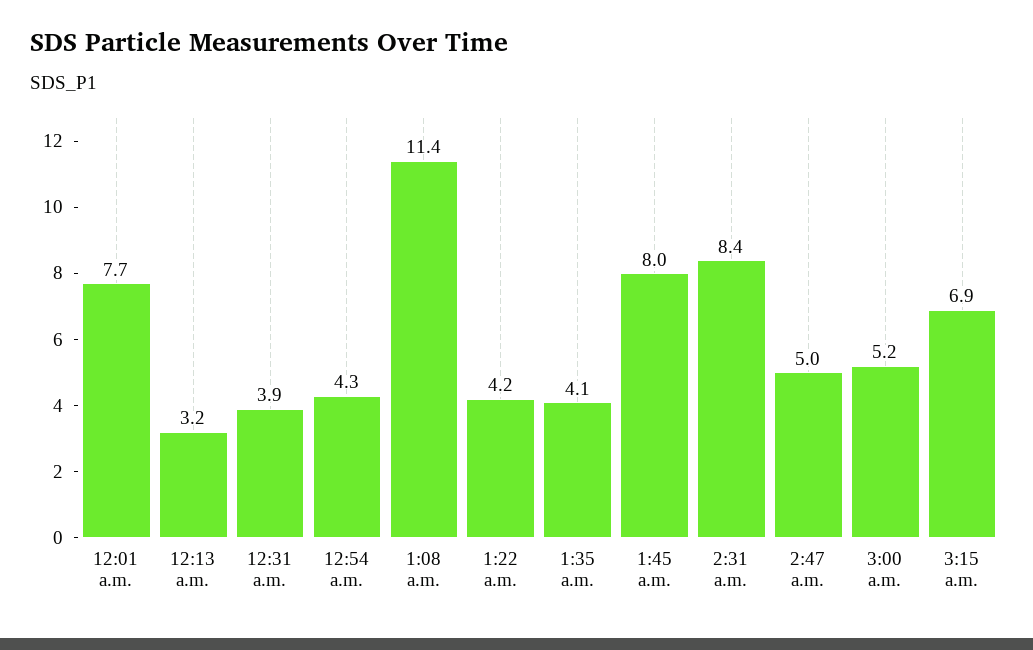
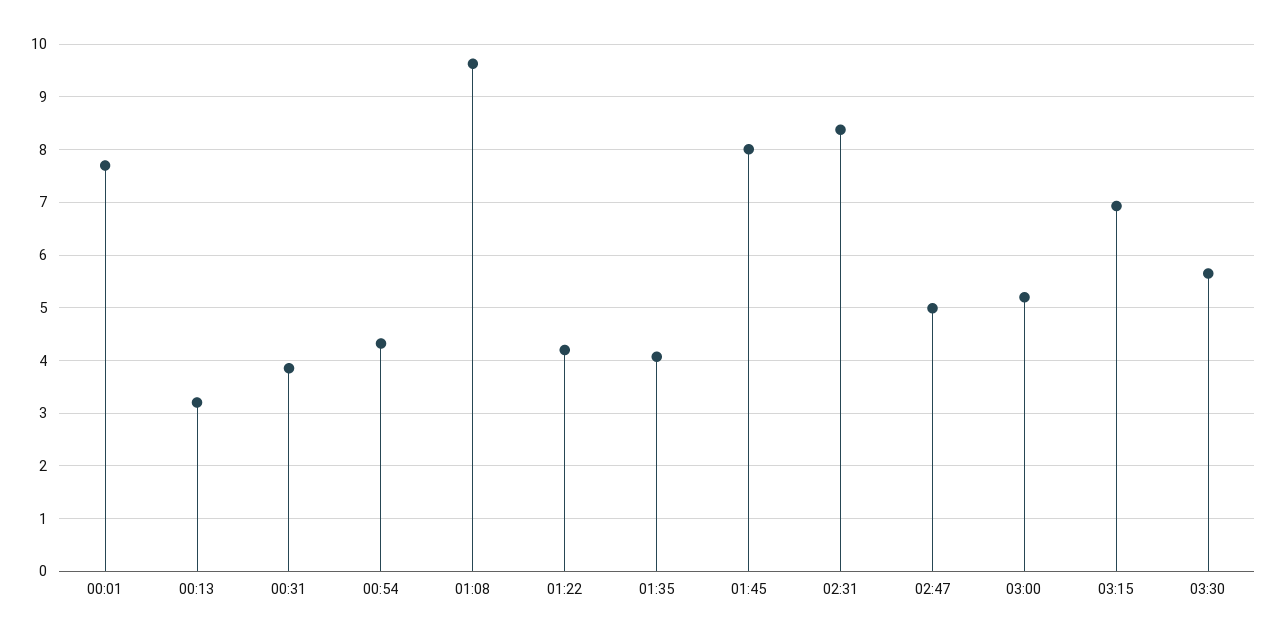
1:08 a.m.: 11.4 -> 9.6
03:30: none -> 5.6

